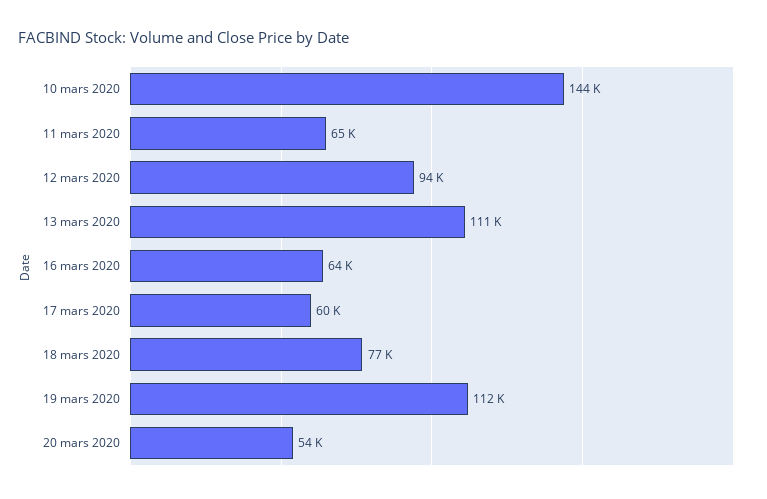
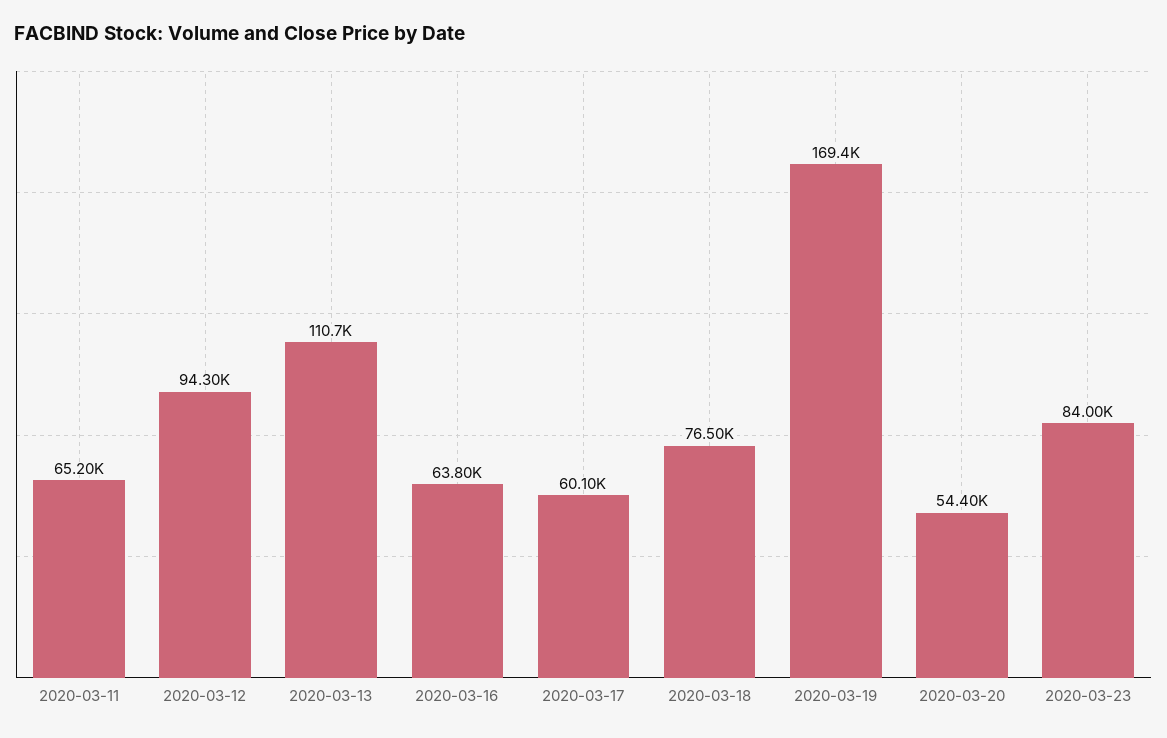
10 mars 2020: 144000 -> none
19 mars 2020: 112000 -> 169400
2020-03-23: none -> 84000

